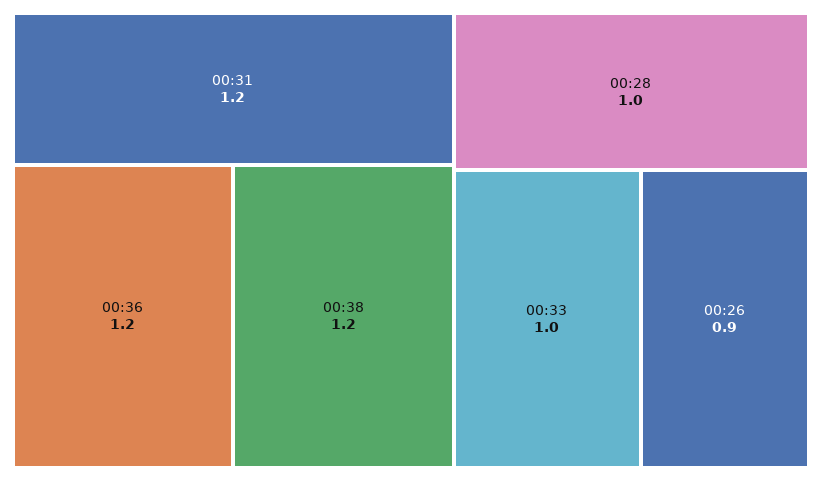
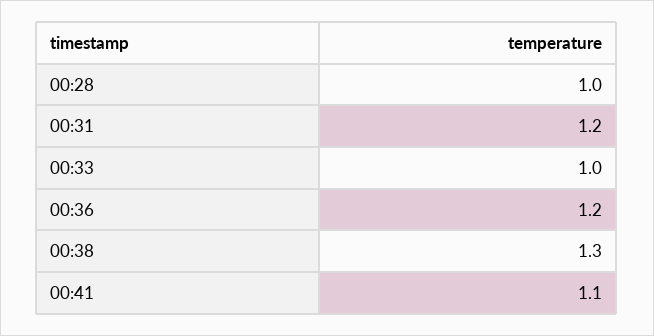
00:38: 1.2 -> 1.3
00:26: 0.9 -> none
00:41: none -> 1.1

